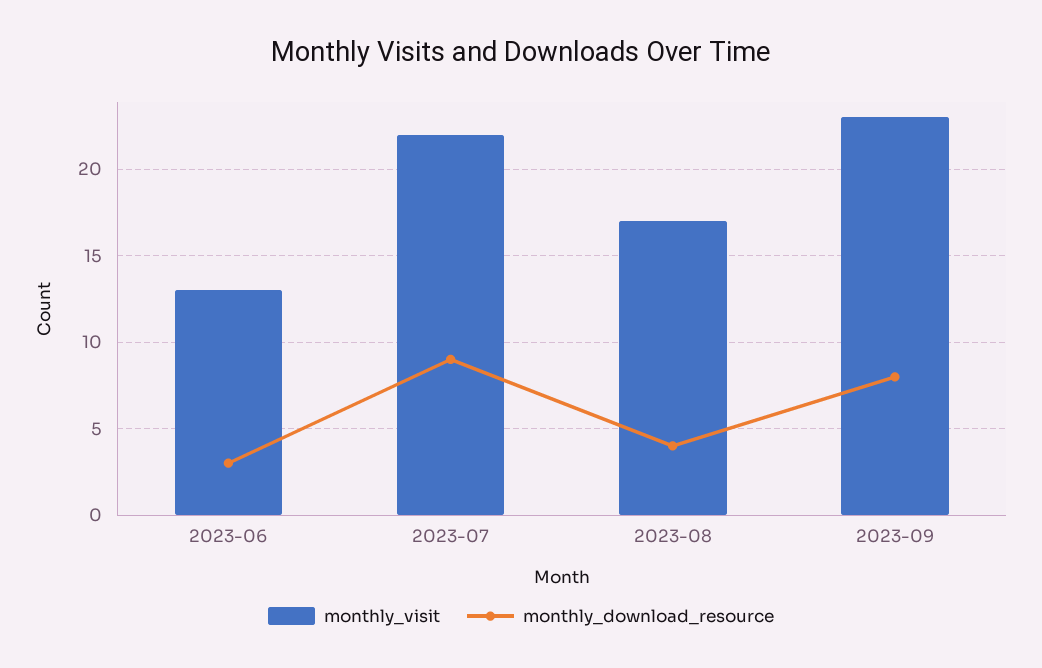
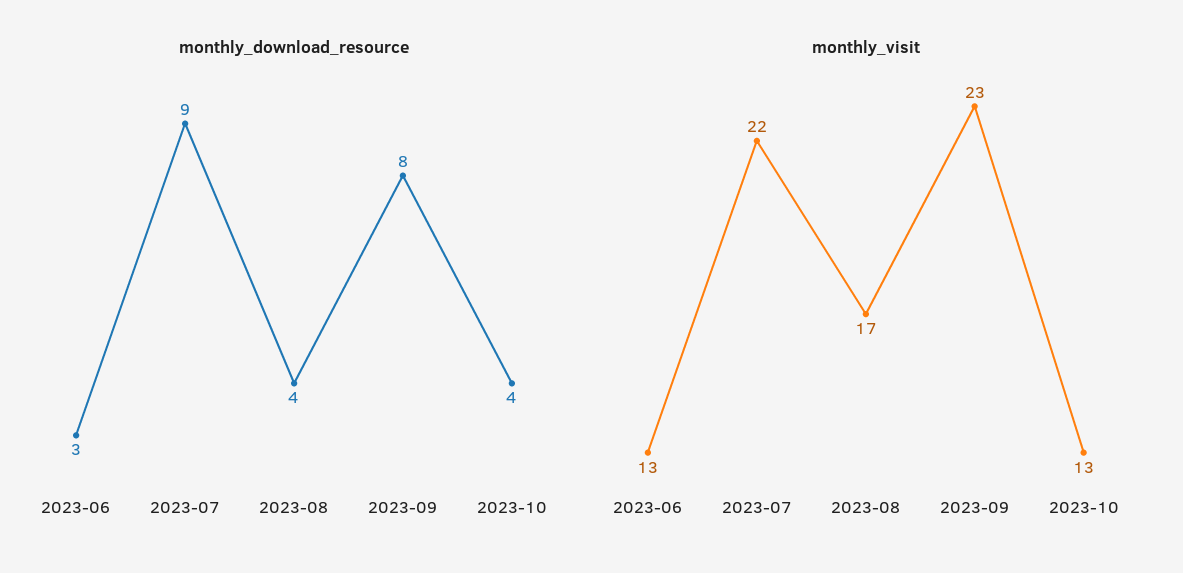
monthly_download_resource, 2023-10: none -> 4
monthly_visit, 2023-10: none -> 13

